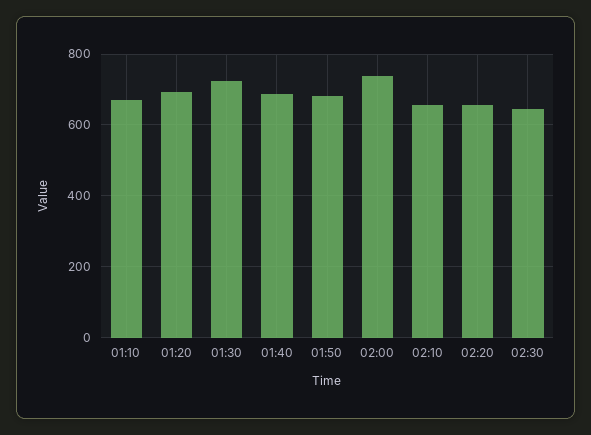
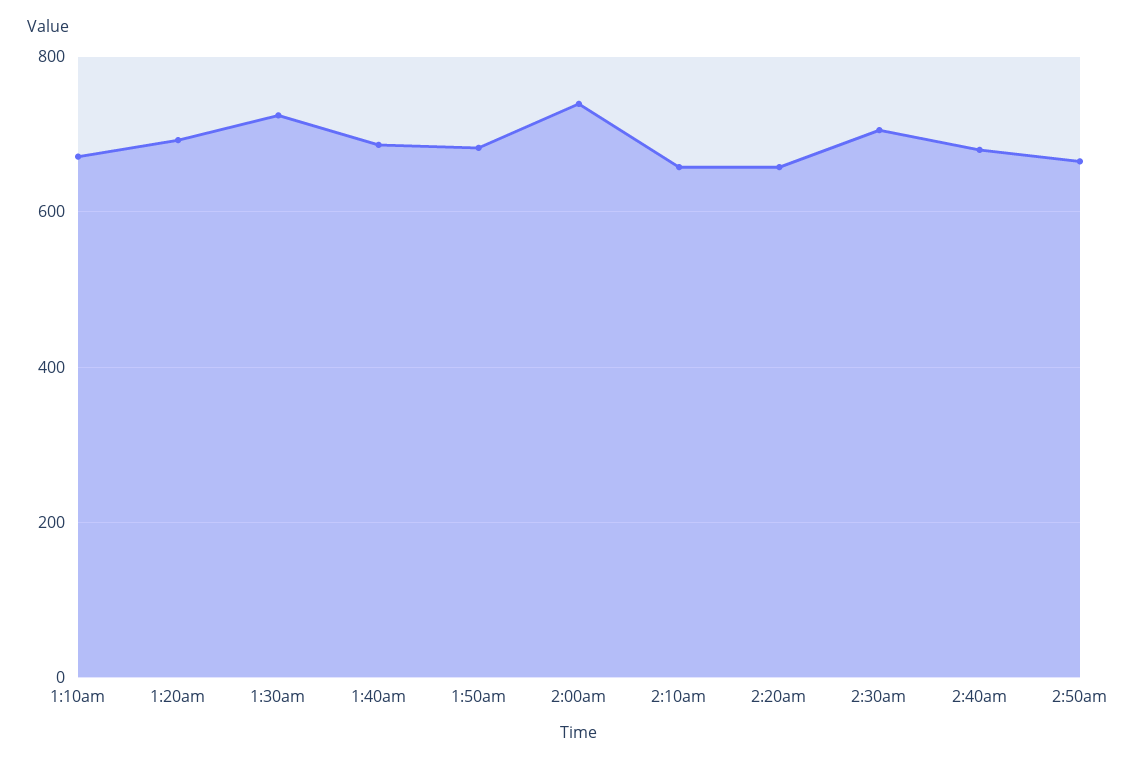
02:30: 640 -> 700
2:40am: none -> 680
2:50am: none -> 660

